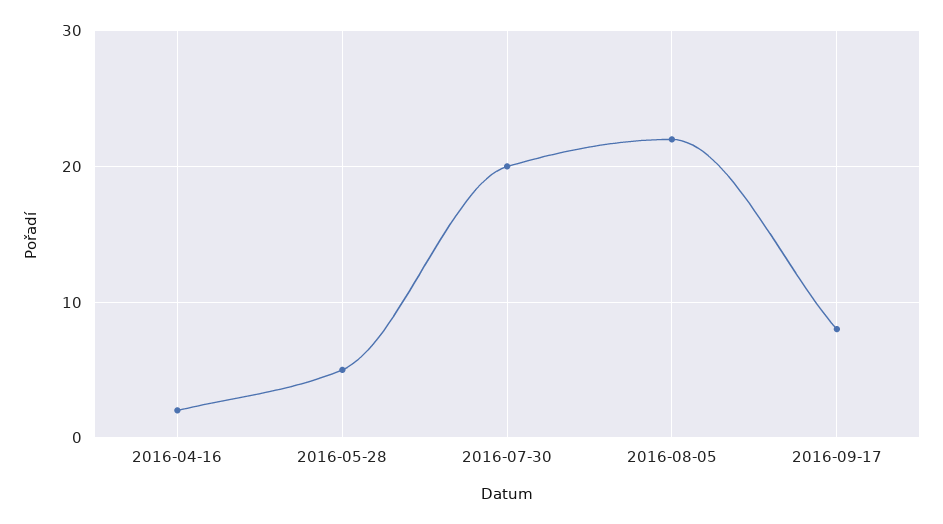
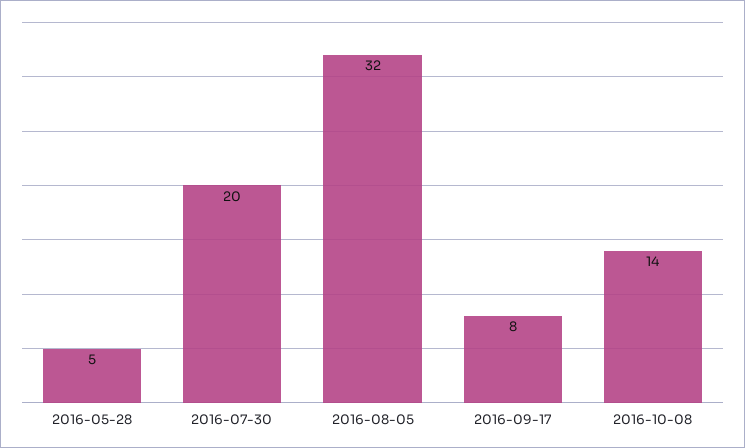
2016-04-16: 2 -> none
2016-08-05: 22 -> 32
2016-10-08: none -> 14

